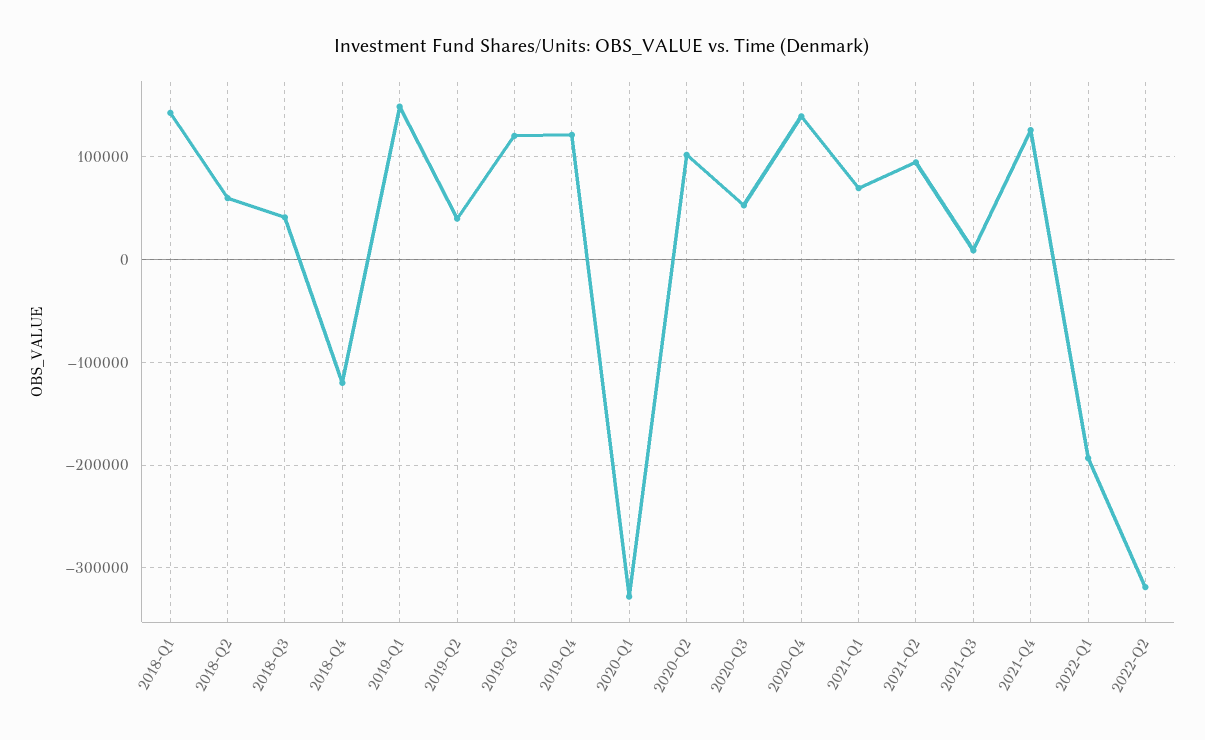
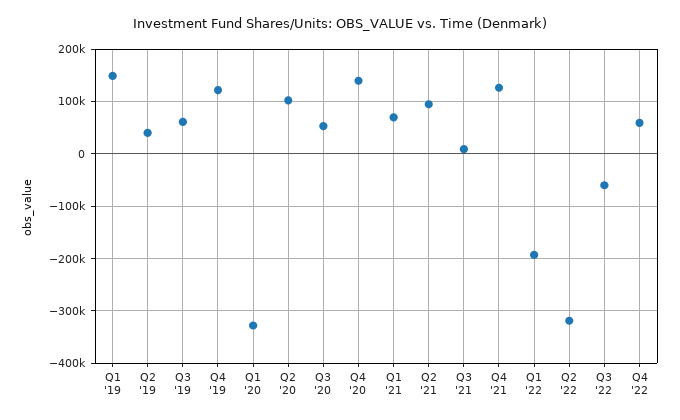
2018-Q1: 140000 -> none
2018-Q2: 60000 -> none
2018-Q3: 40000 -> none
2018-Q4: -120000 -> none
2019-Q3: 120000 -> 60000
Q3 '22: none -> -60000
Q4 '22: none -> 60000

